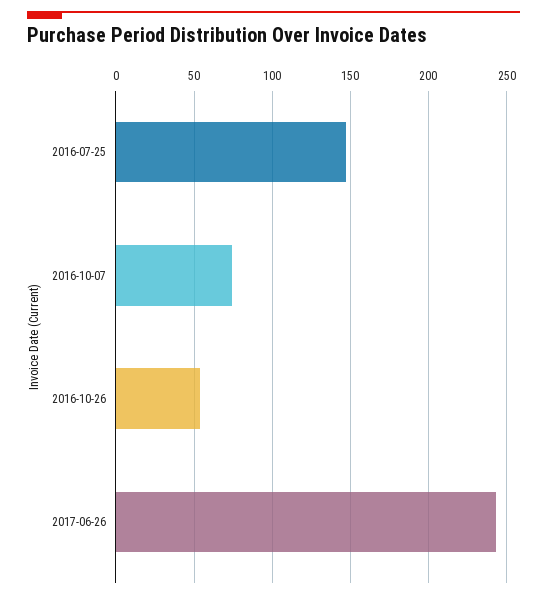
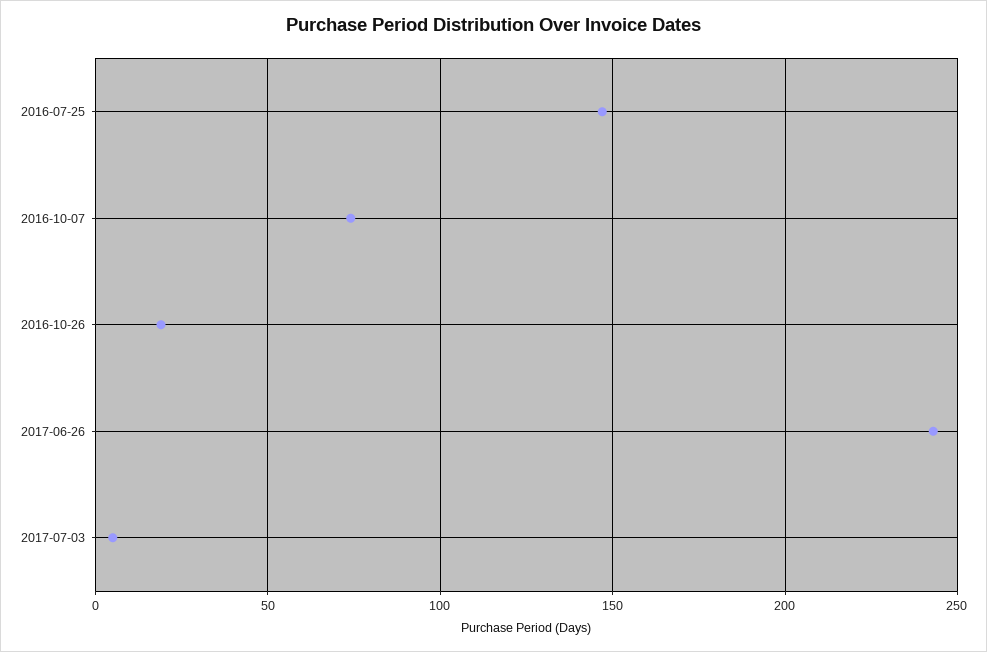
2016-10-26: 55 -> 20
2017-07-03: none -> 5

